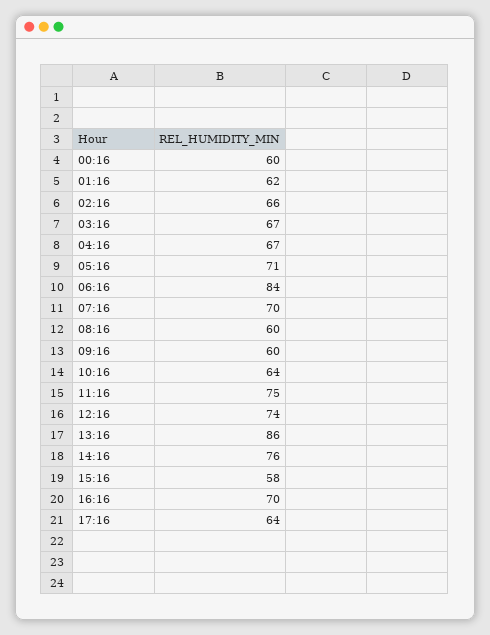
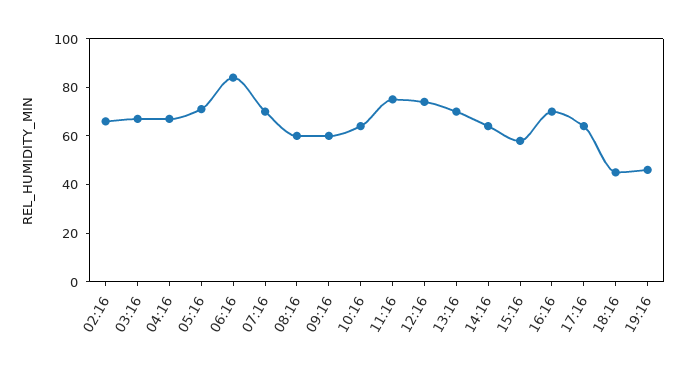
00:16: 60 -> none
01:16: 62 -> none
13:16: 86 -> 70
14:16: 76 -> 65
18:16: none -> 45
19:16: none -> 45

